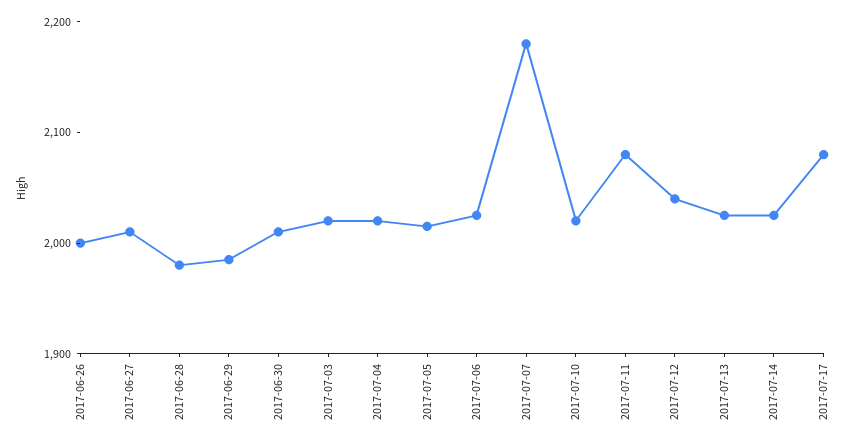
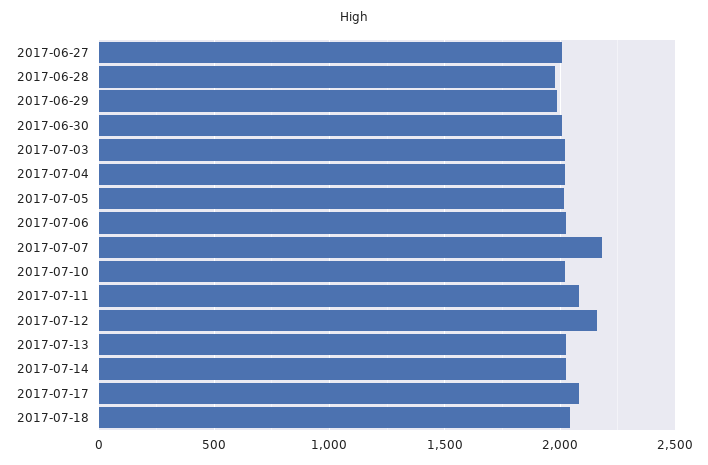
2017-06-26: 2000 -> none
2017-07-12: 2040 -> 2150
2017-07-18: none -> 2050

